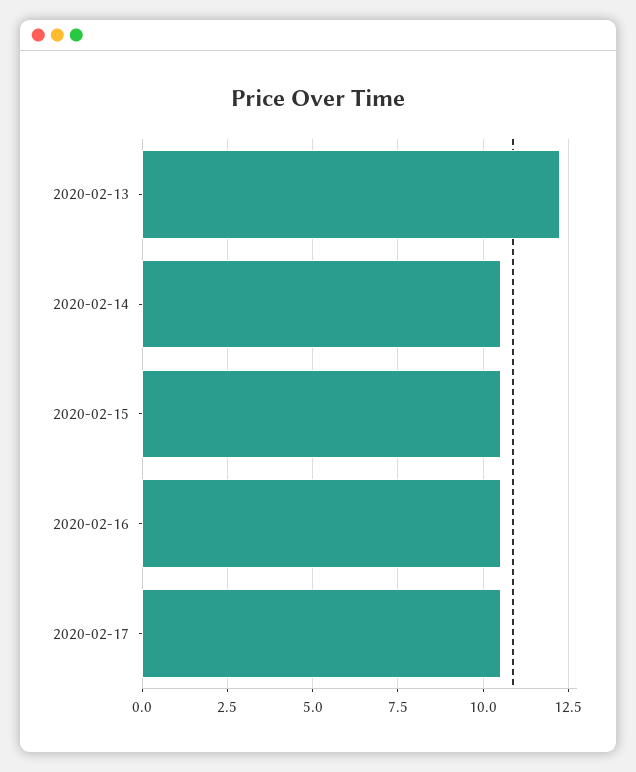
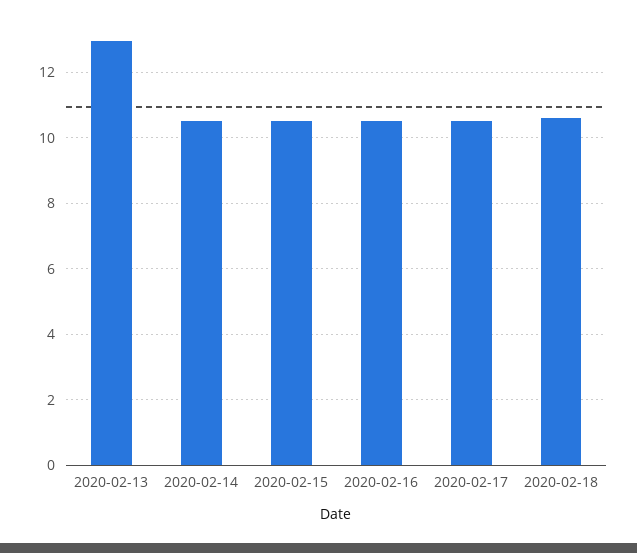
2020-02-13: 12.25 -> 13
2020-02-18: none -> 10.6

